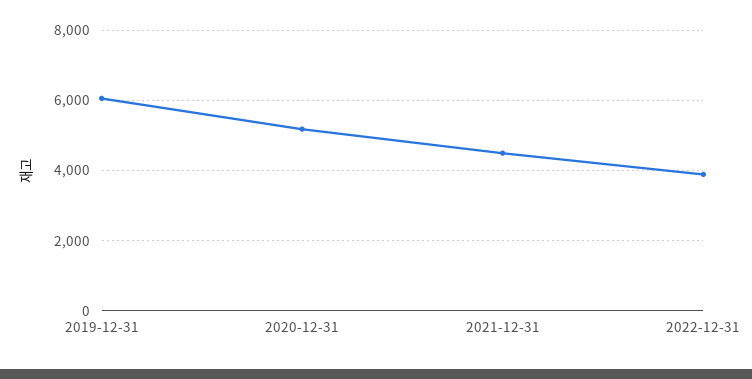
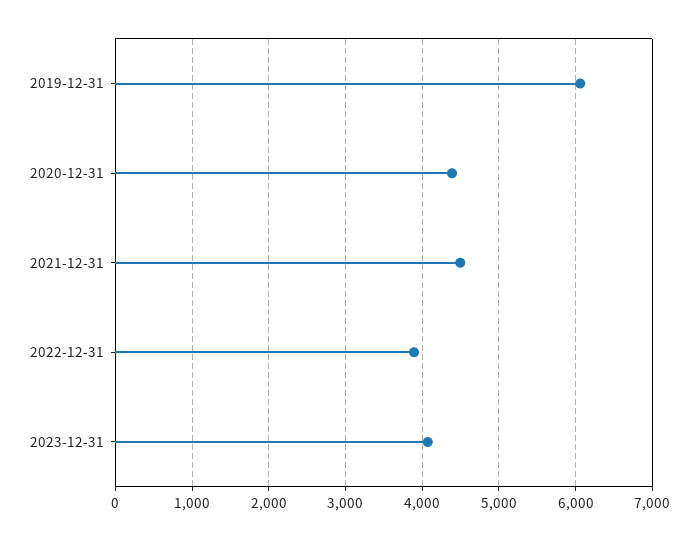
2020-12-31: 5200 -> 4400
2023-12-31: none -> 4100

